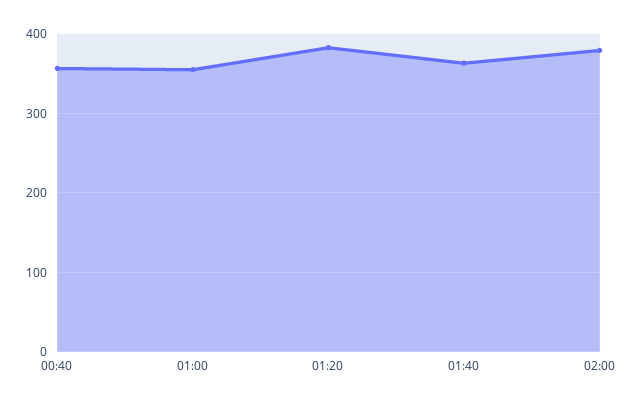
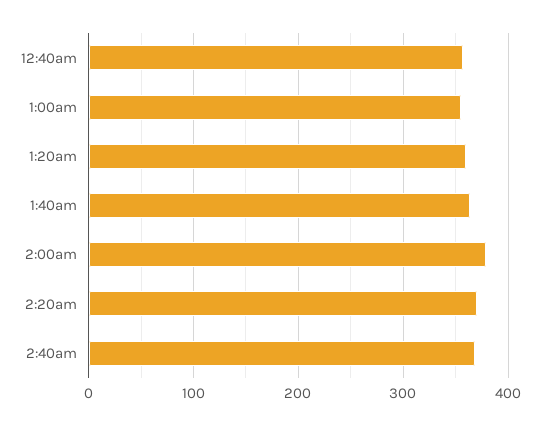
01:20: 380 -> 360
2:20am: none -> 370
2:40am: none -> 370

